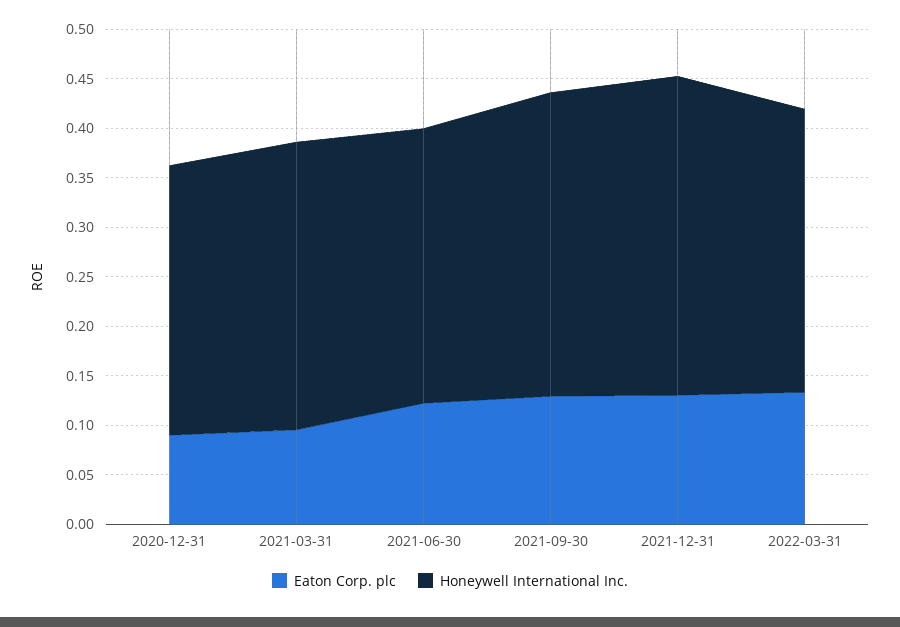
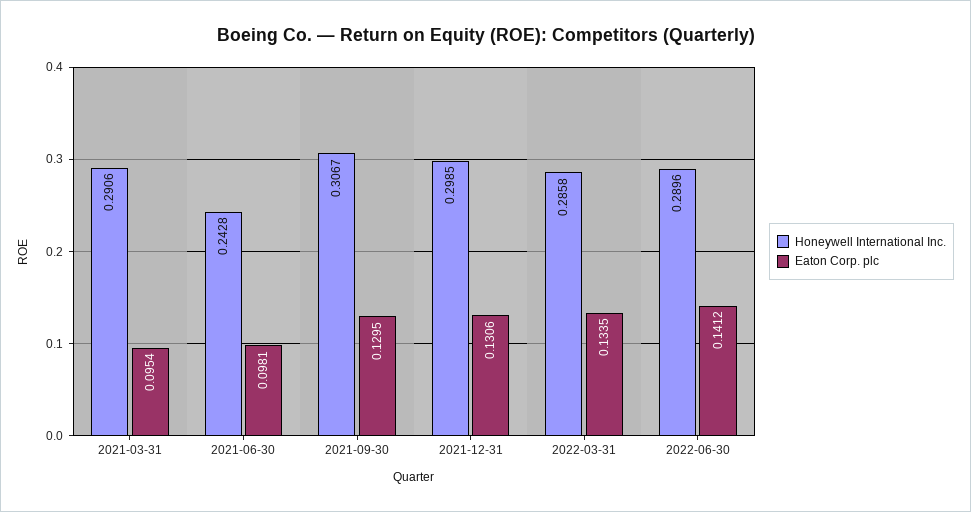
Eaton Corp. plc, 2020-12-31: 0.09 -> none
Honeywell International Inc., 2020-12-31: 0.27 -> none
Eaton Corp. plc, 2021-06-30: 0.12 -> 0.0981
Honeywell International Inc., 2021-06-30: 0.28 -> 0.2428
Honeywell International Inc., 2021-12-31: 0.32 -> 0.2985
Honeywell International Inc., 2022-06-30: none -> 0.2896
Eaton Corp. plc, 2022-06-30: none -> 0.1412

